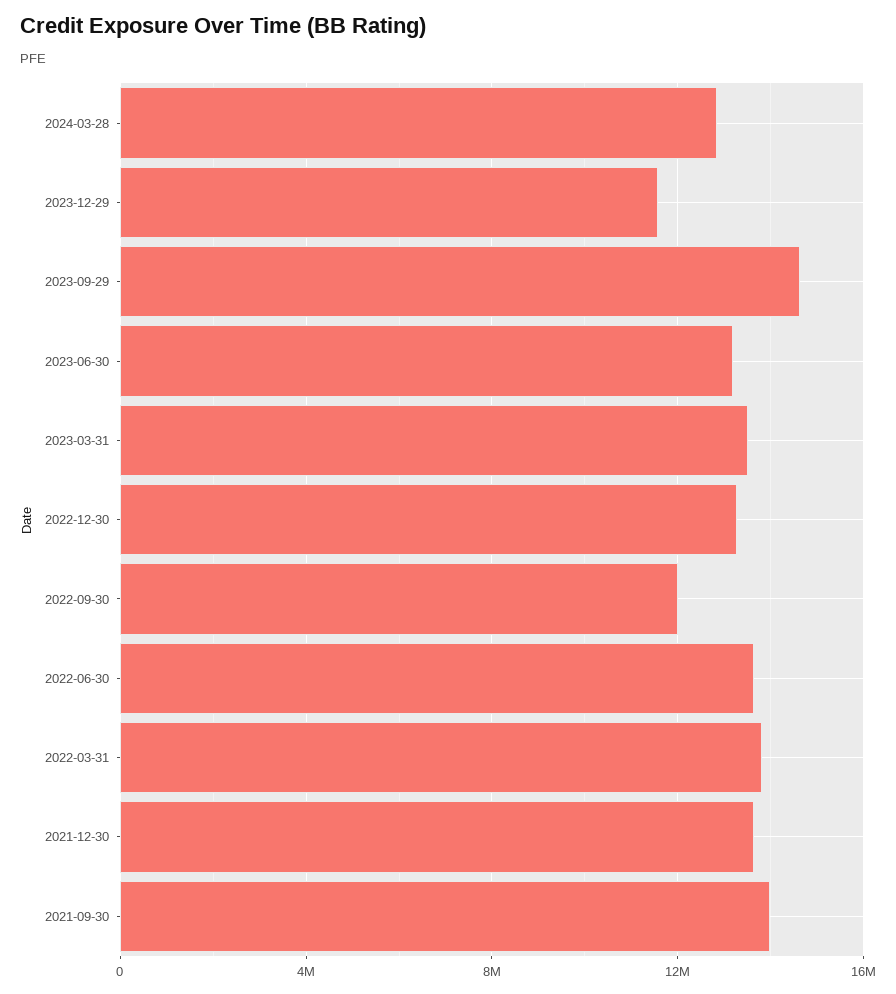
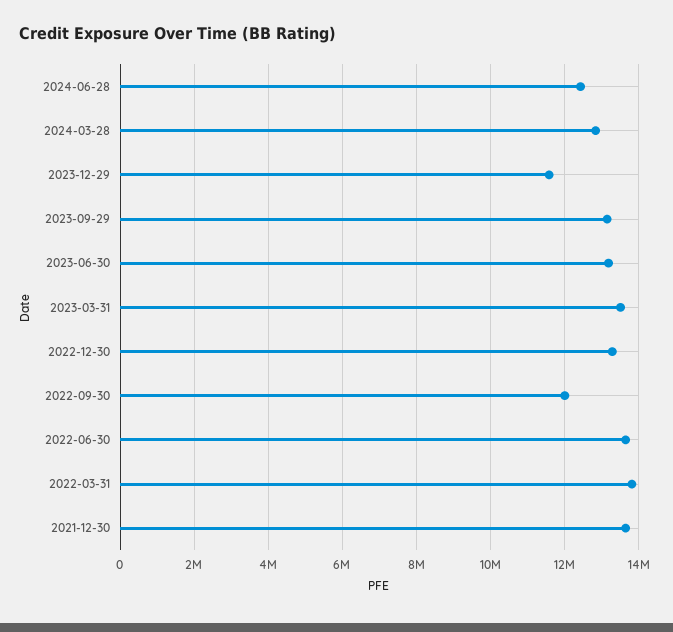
2023-09-29: 14500000 -> 13200000
2021-09-30: 14000000 -> none
2024-06-28: none -> 12400000

